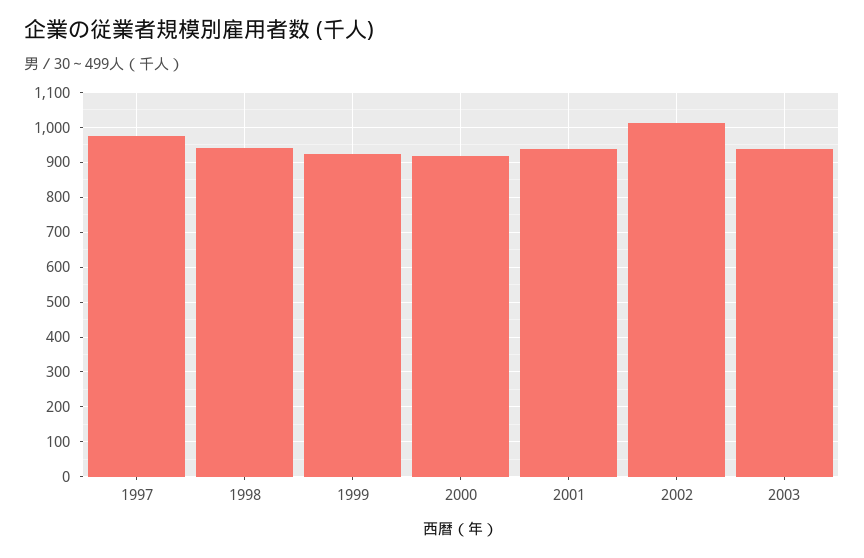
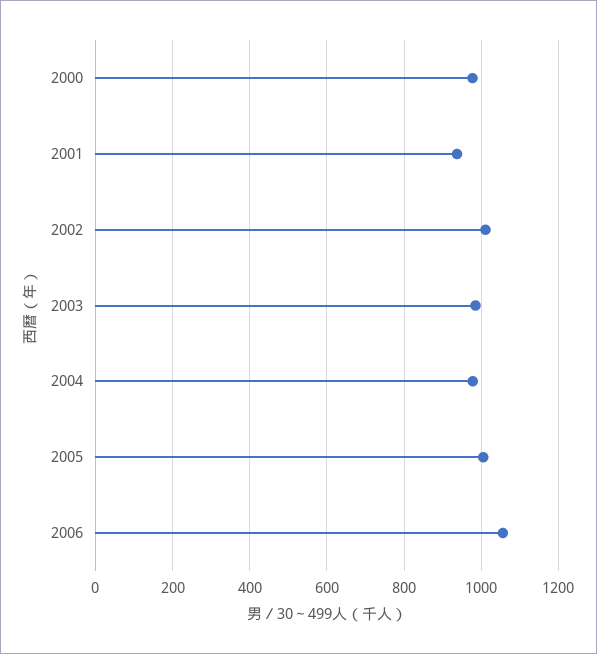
1997: 980 -> none
1998: 940 -> none
1999: 920 -> none
2000: 920 -> 980
2003: 940 -> 980
2004: none -> 980
2005: none -> 1000
2006: none -> 1060

